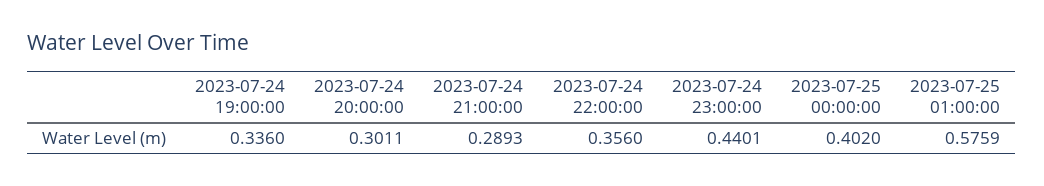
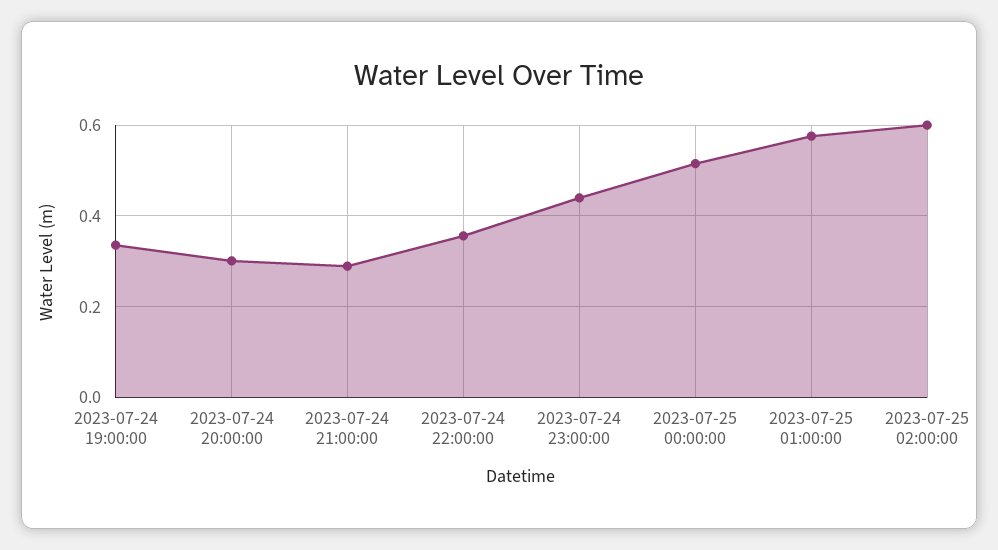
2023-07-25 00:00:00: 0.402 -> 0.52
2023-07-25 02:00:00: none -> 0.6

